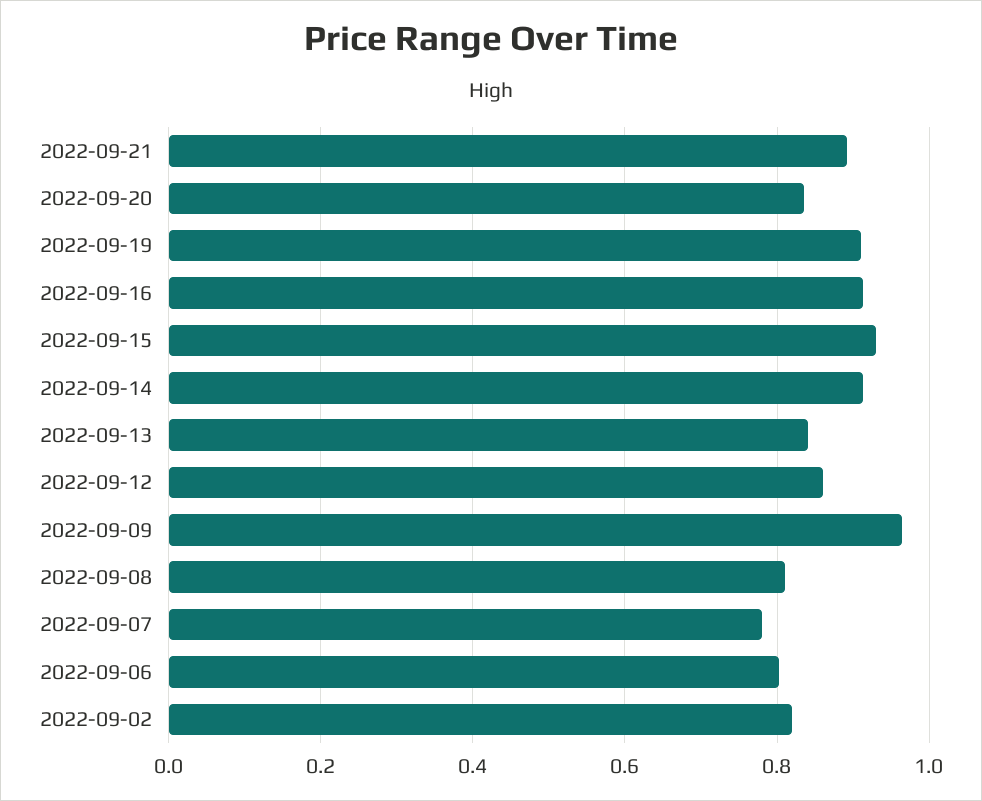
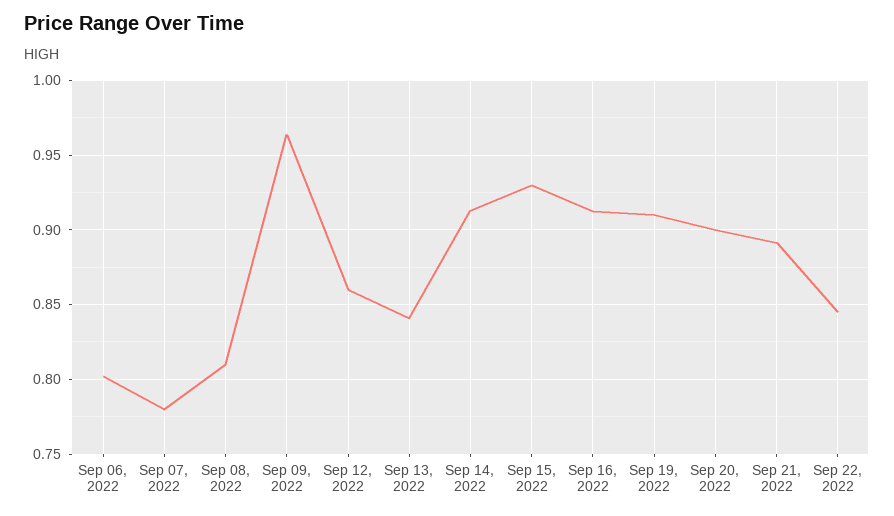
2022-09-20: 0.84 -> 0.9
2022-09-02: 0.82 -> none
Sep 22, 2022: none -> 0.845

